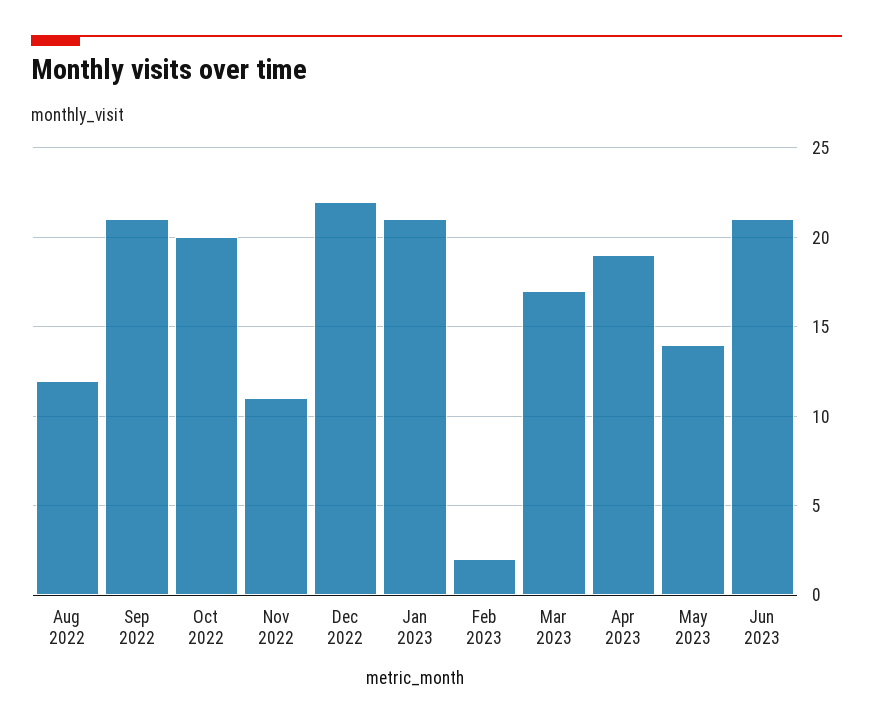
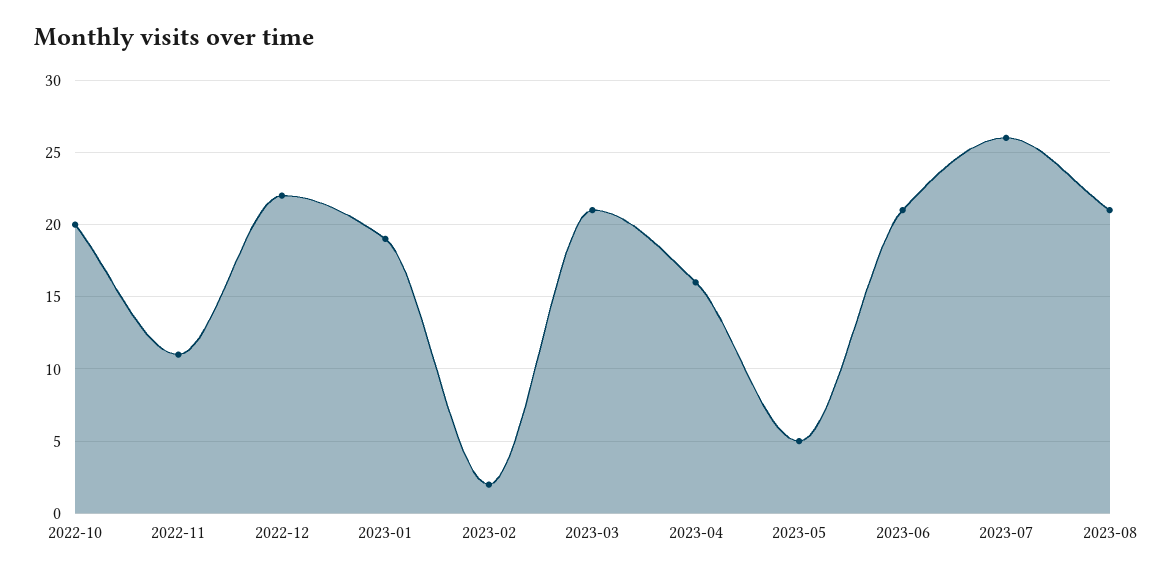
Aug 2022: 12 -> none
Sep 2022: 21 -> none
Jan 2023: 21 -> 19
Mar 2023: 17 -> 21
Apr 2023: 19 -> 16
May 2023: 14 -> 5
2023-07: none -> 26
2023-08: none -> 21

